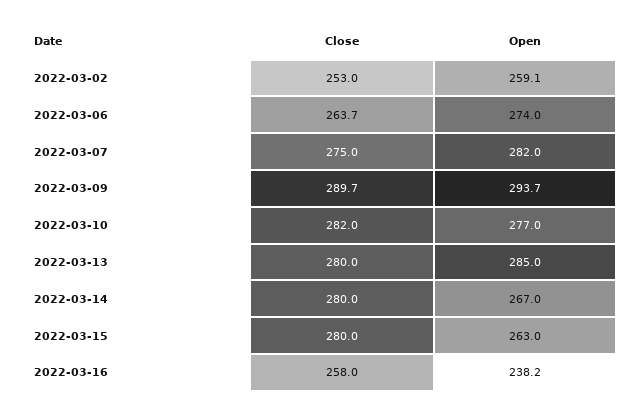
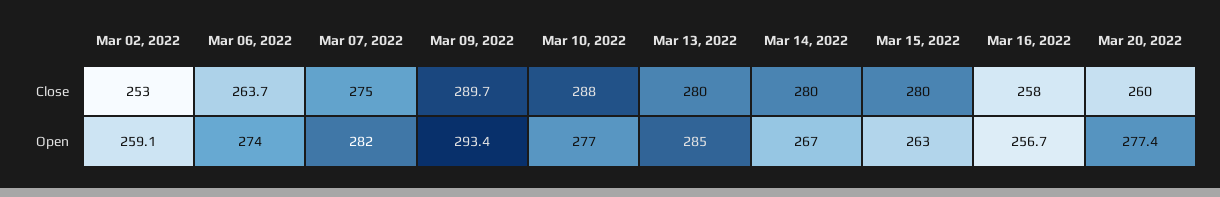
Open, 2022-03-09: 293.7 -> 293.4
Close, 2022-03-10: 282 -> 288
Open, 2022-03-16: 238.2 -> 256.7
Close, Mar 20, 2022: none -> 260
Open, Mar 20, 2022: none -> 277.4

